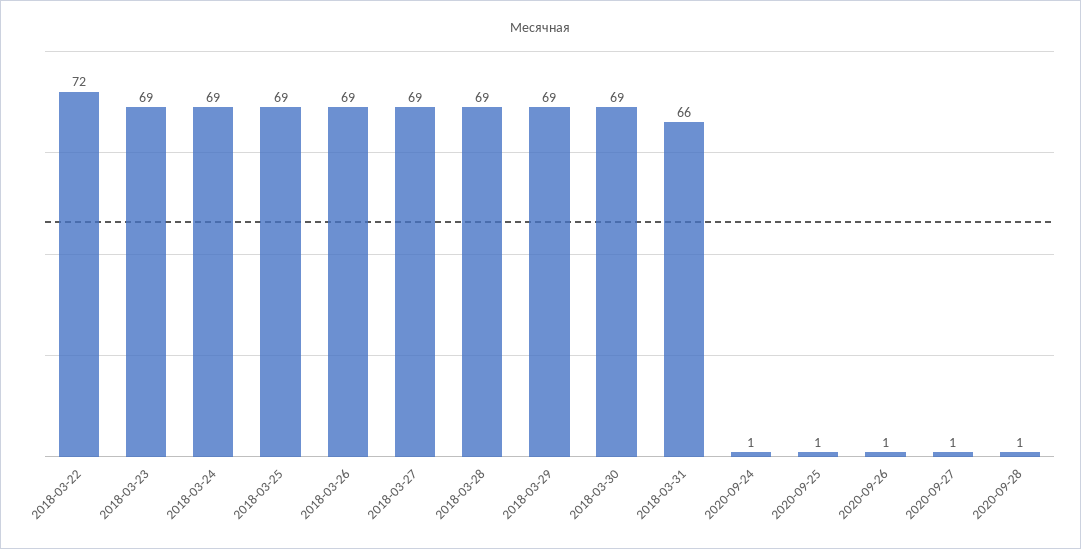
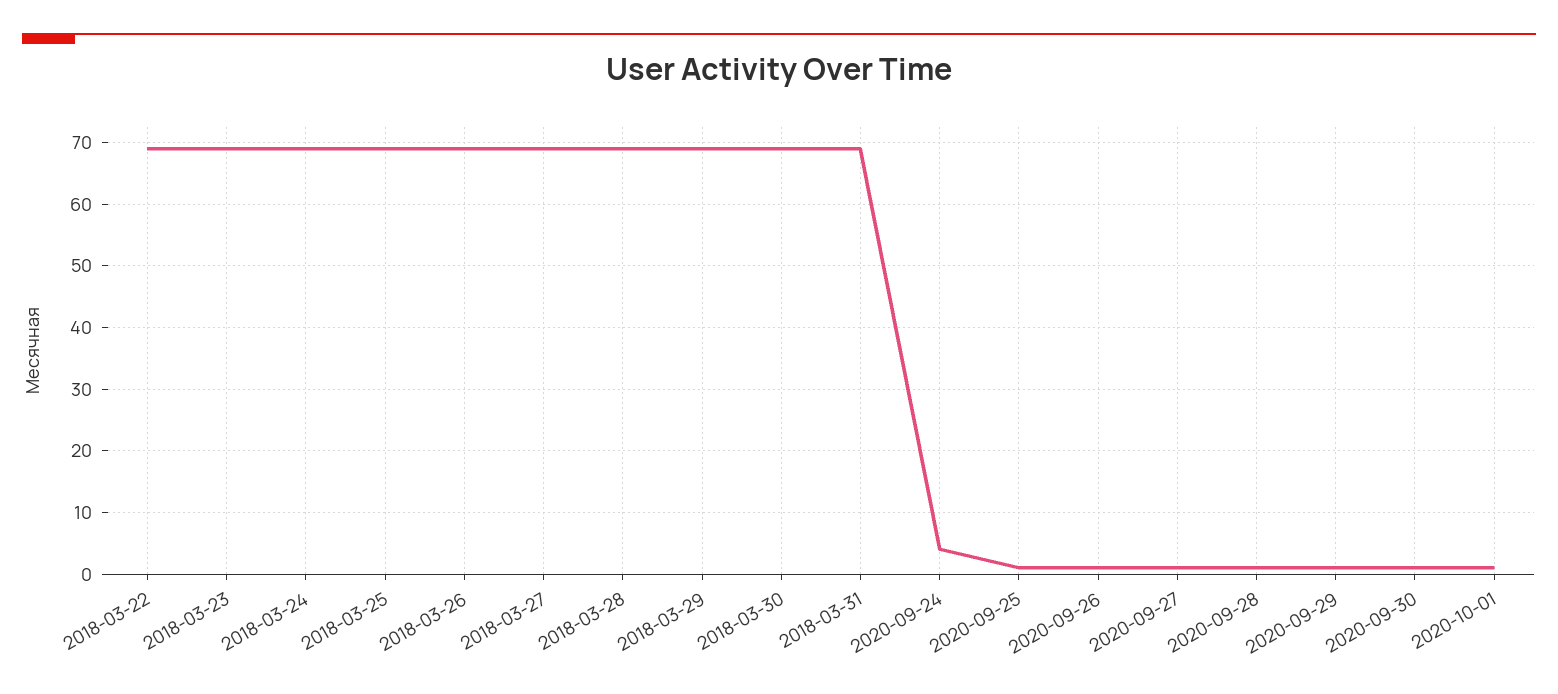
2018-03-22: 72 -> 69
2018-03-31: 66 -> 69
2020-09-24: 1 -> 4
2020-09-29: none -> 1
2020-09-30: none -> 1
2020-10-01: none -> 1

